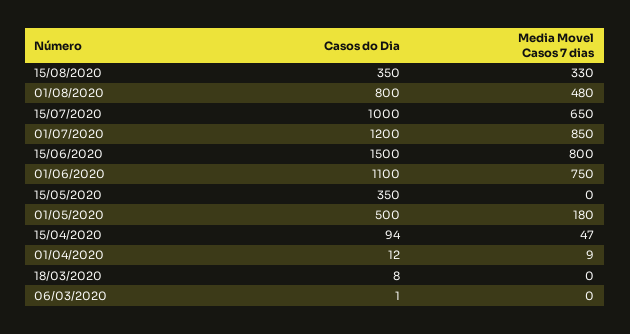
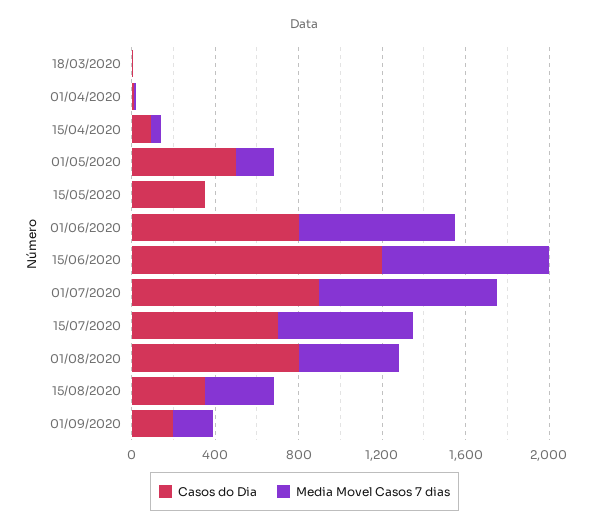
Casos do Dia, 15/07/2020: 1000 -> 700
Casos do Dia, 01/07/2020: 1200 -> 900
Casos do Dia, 15/06/2020: 1500 -> 1200
Casos do Dia, 01/06/2020: 1100 -> 800
Casos do Dia, 06/03/2020: 1 -> none
Media Movel Casos 7 dias, 06/03/2020: 0 -> none
Casos do Dia, 01/09/2020: none -> 200
Media Movel Casos 7 dias, 01/09/2020: none -> 200

